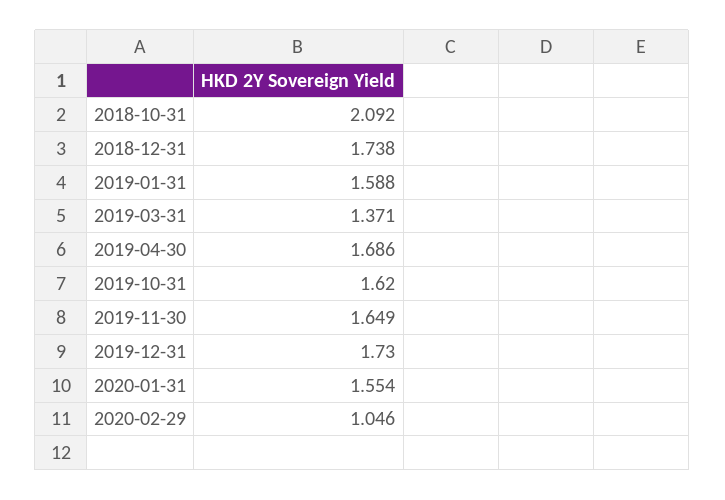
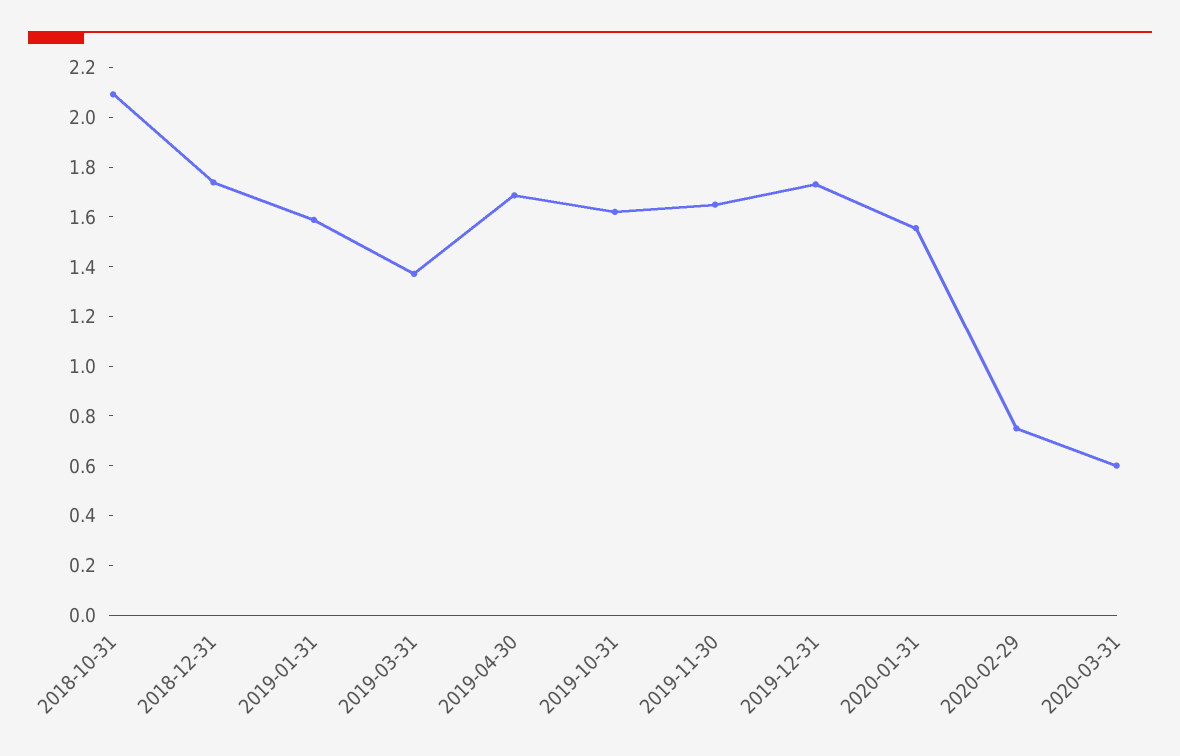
2020-02-29: 1.046 -> 0.75
2020-03-31: none -> 0.6

